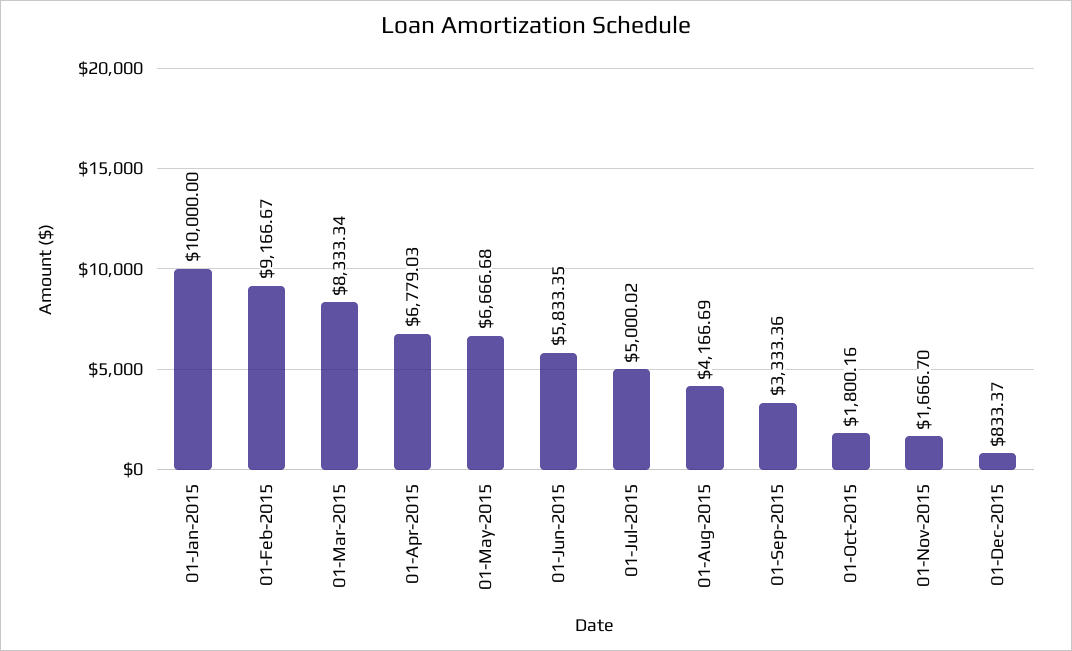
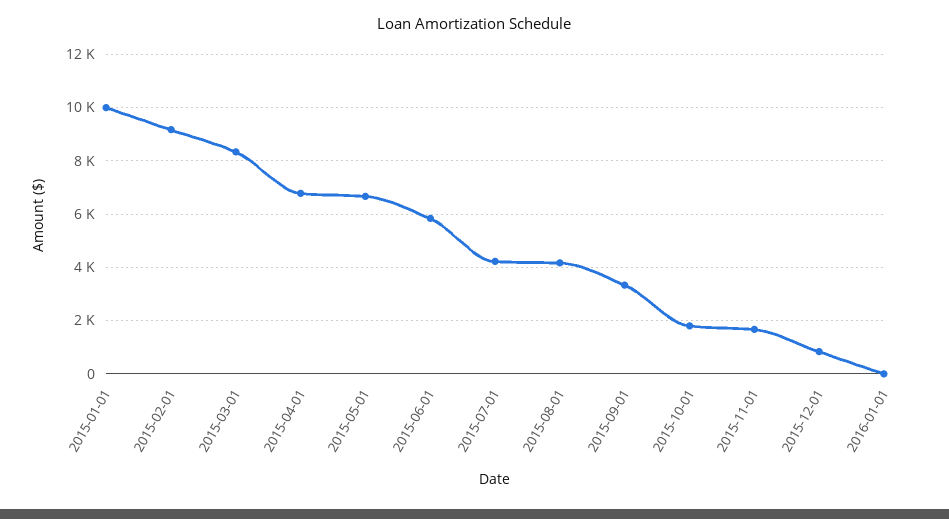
01-Jul-2015: 5000.02 -> 4250
2016-01-01: none -> 0

